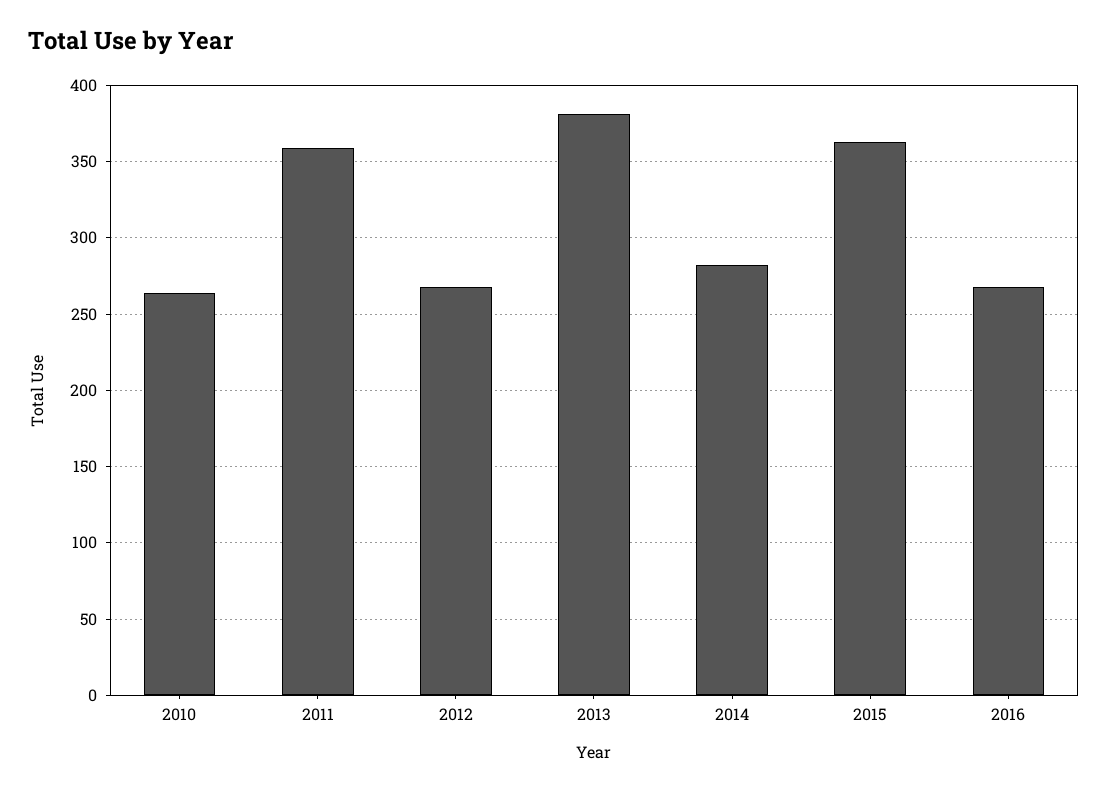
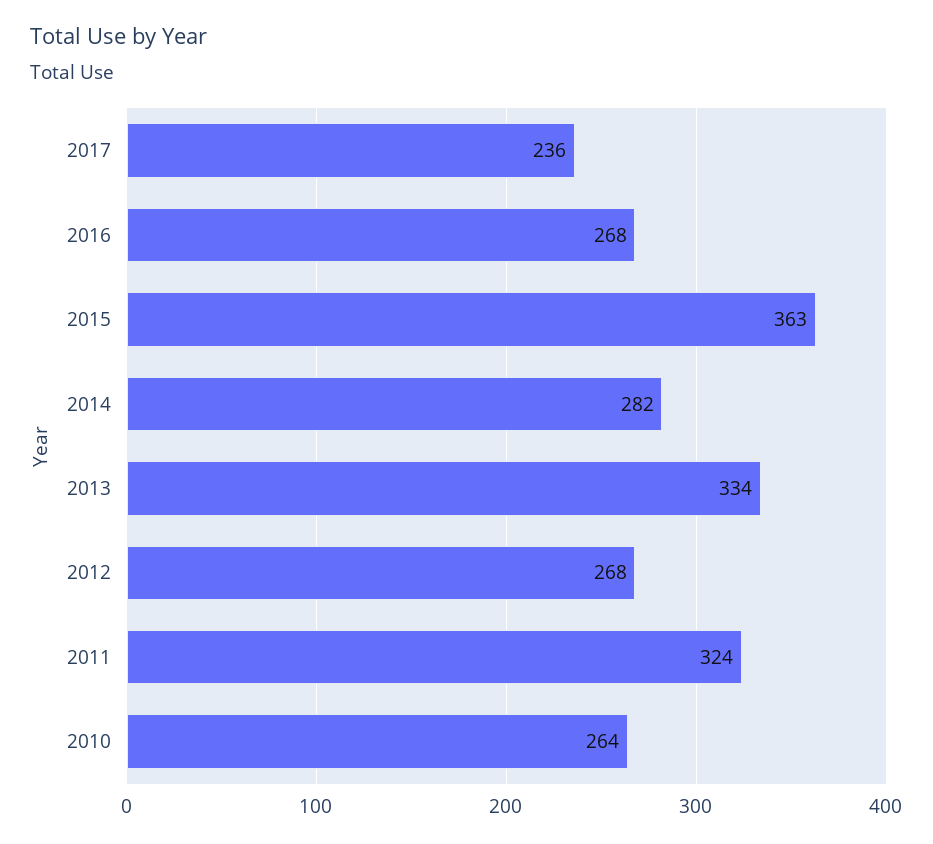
2011: 360 -> 324
2013: 380 -> 334
2017: none -> 236

